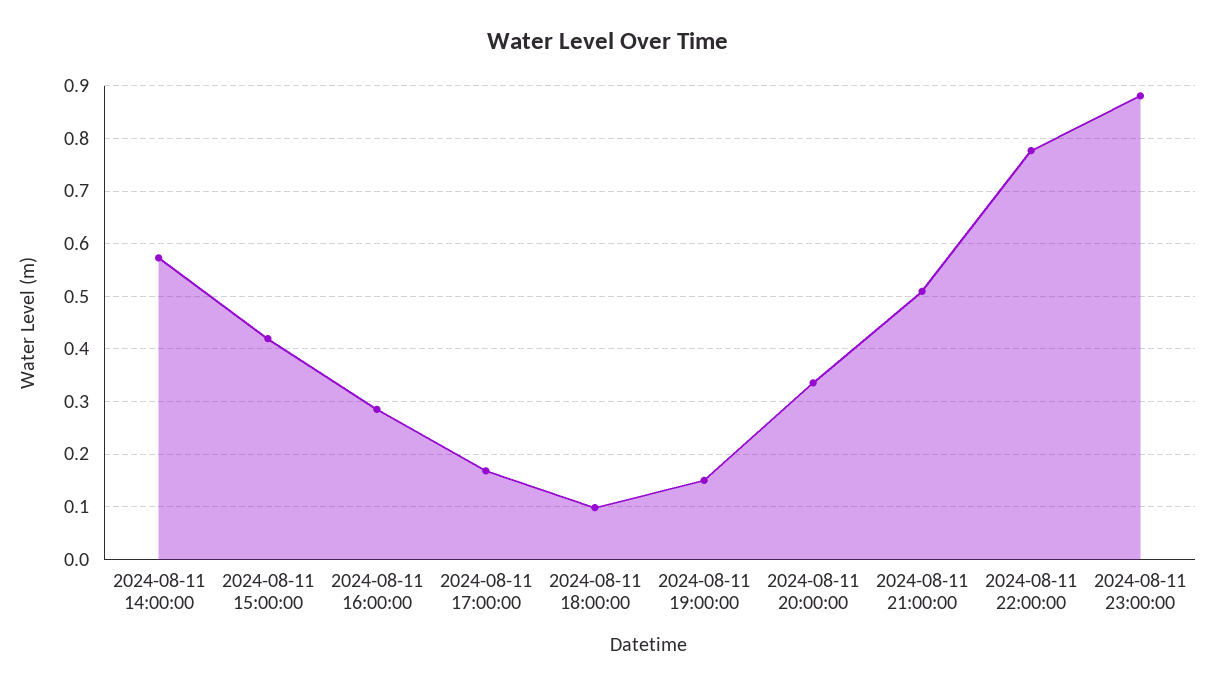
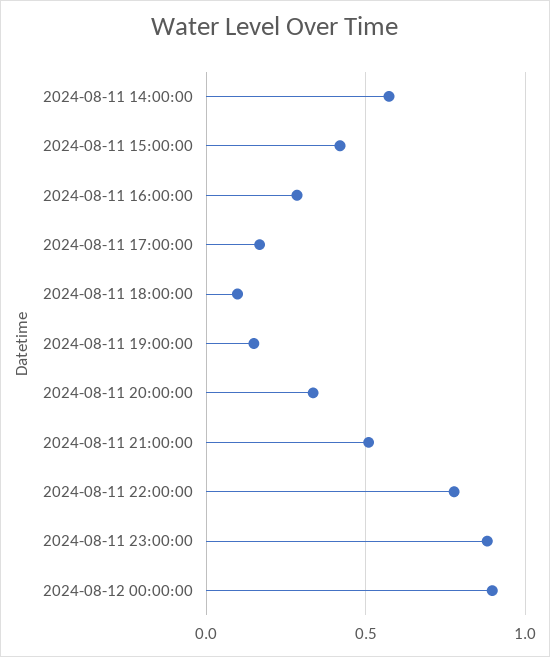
2024-08-12 00:00:00: none -> 0.9

